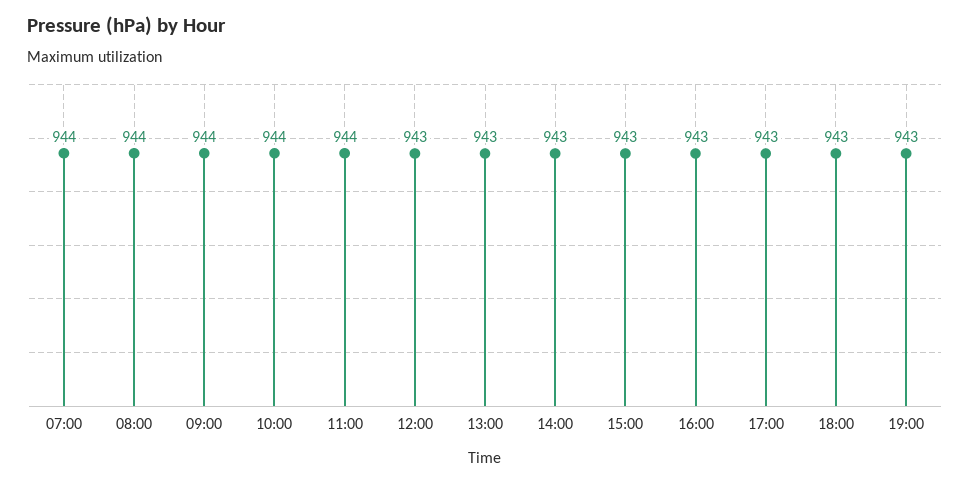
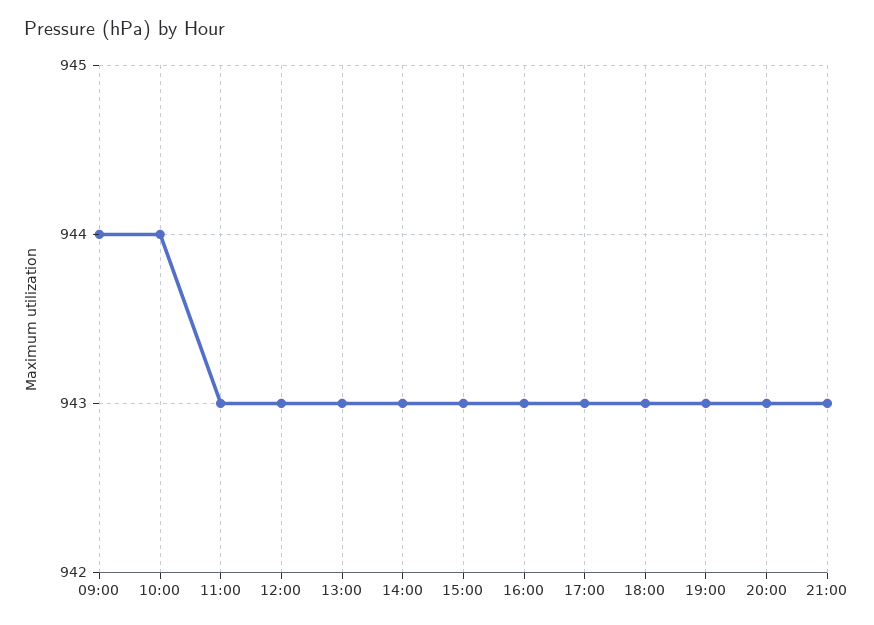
07:00: 944 -> none
08:00: 944 -> none
11:00: 944 -> 943
20:00: none -> 943
21:00: none -> 943

